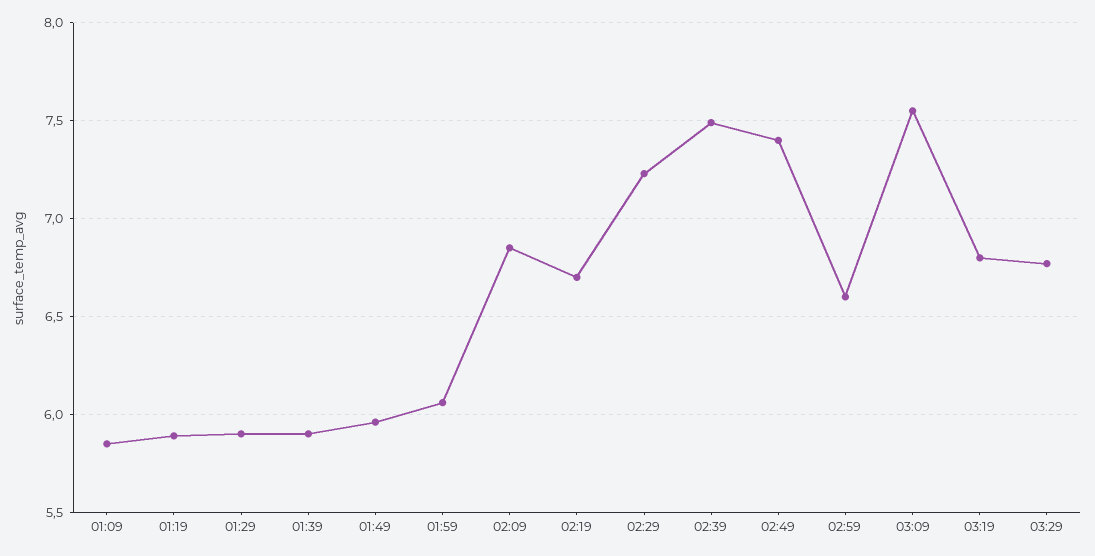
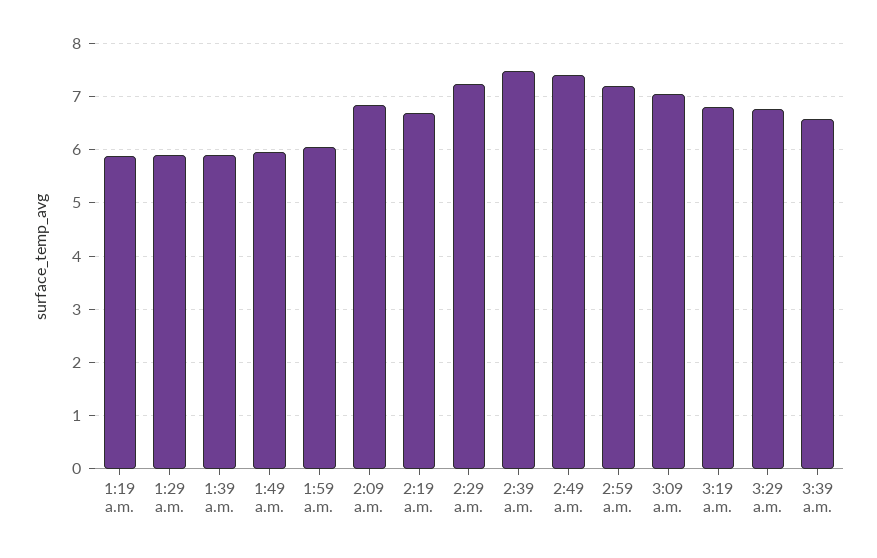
01:09: 5.85 -> none
02:59: 6.6 -> 7.2
03:09: 7.55 -> 7
3:39 a.m.: none -> 6.6

